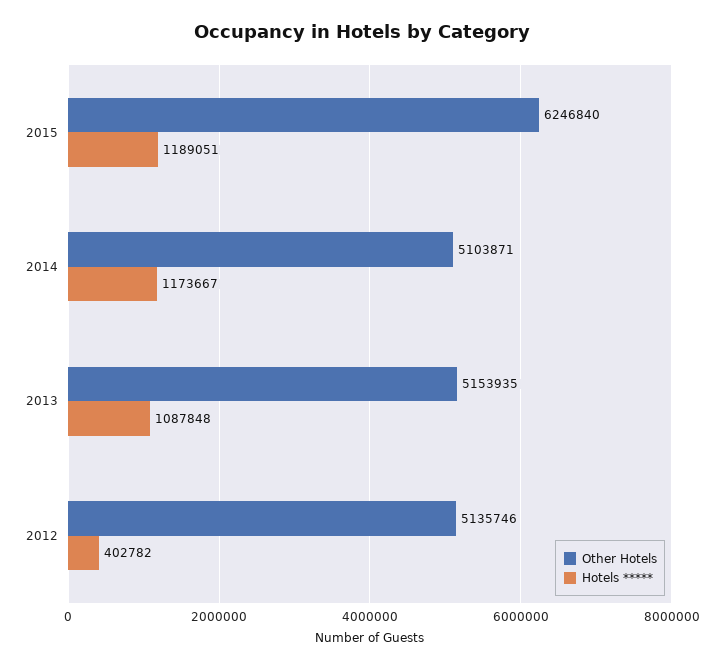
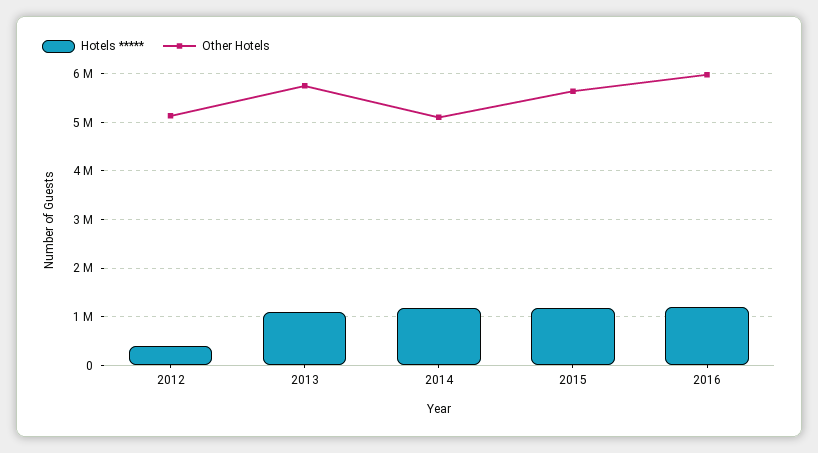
Other Hotels, 2015: 6246840 -> 5600000
Other Hotels, 2013: 5153935 -> 5800000
Hotels *****, 2016: none -> 1200000
Other Hotels, 2016: none -> 6000000

